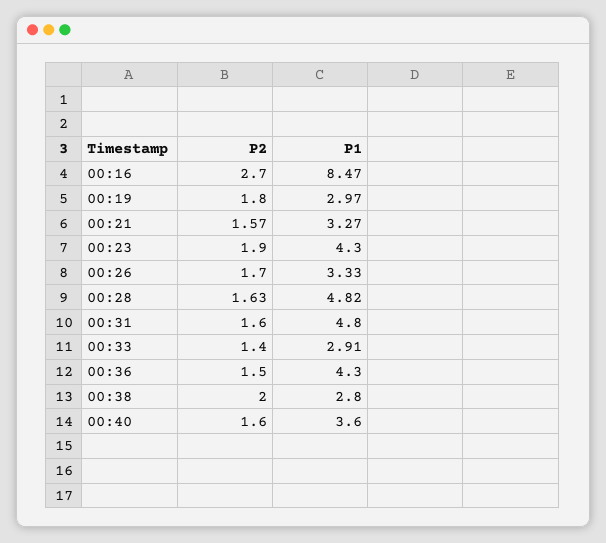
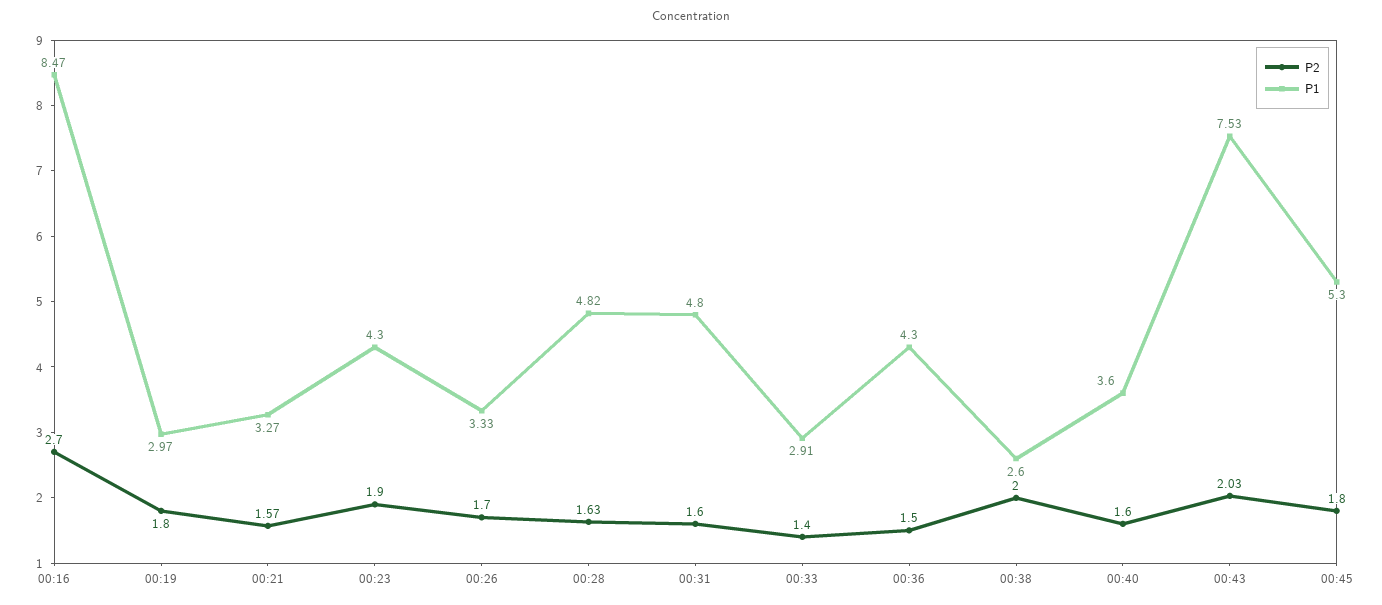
P1, 00:38: 2.8 -> 2.6
P2, 00:43: none -> 2.03
P1, 00:43: none -> 7.53
P2, 00:45: none -> 1.8
P1, 00:45: none -> 5.3

